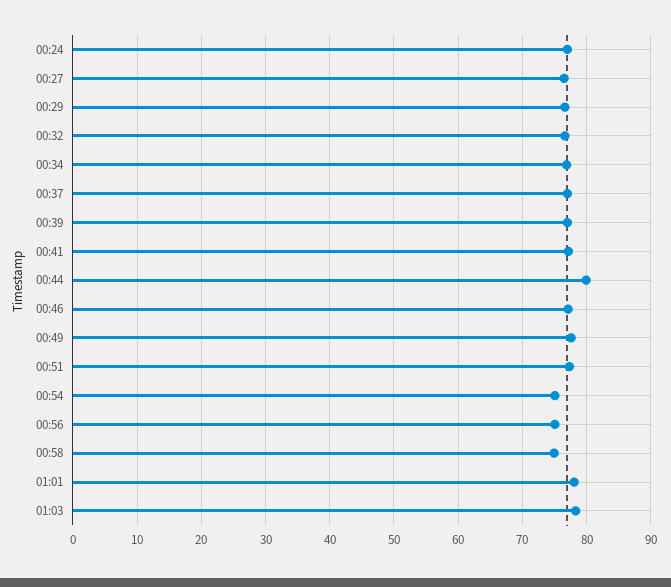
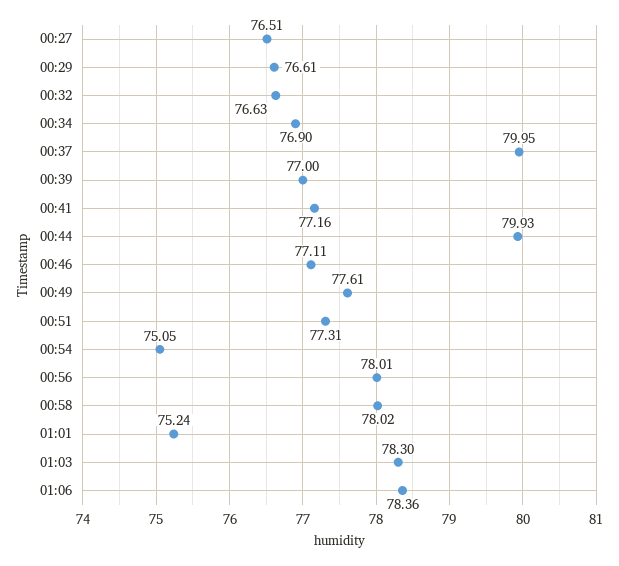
00:24: 77 -> none
00:37: 77 -> 79.95
00:56: 75 -> 78.01
00:58: 75 -> 78.02
01:01: 78 -> 75.24
01:06: none -> 78.36

